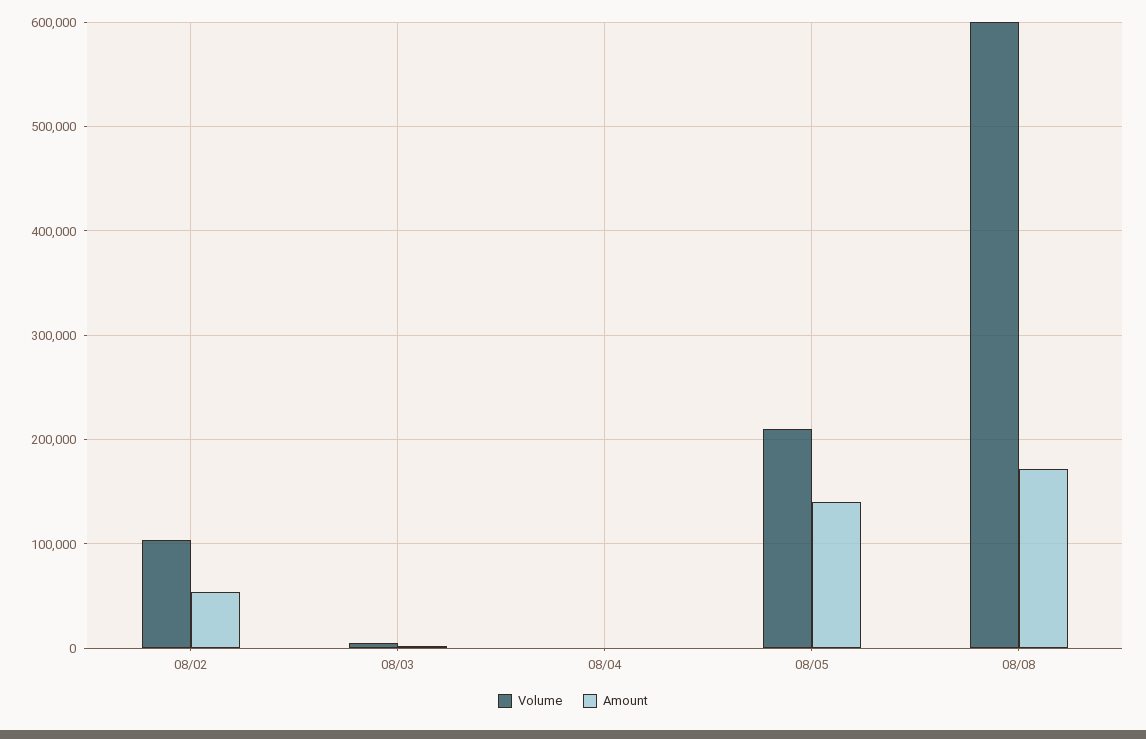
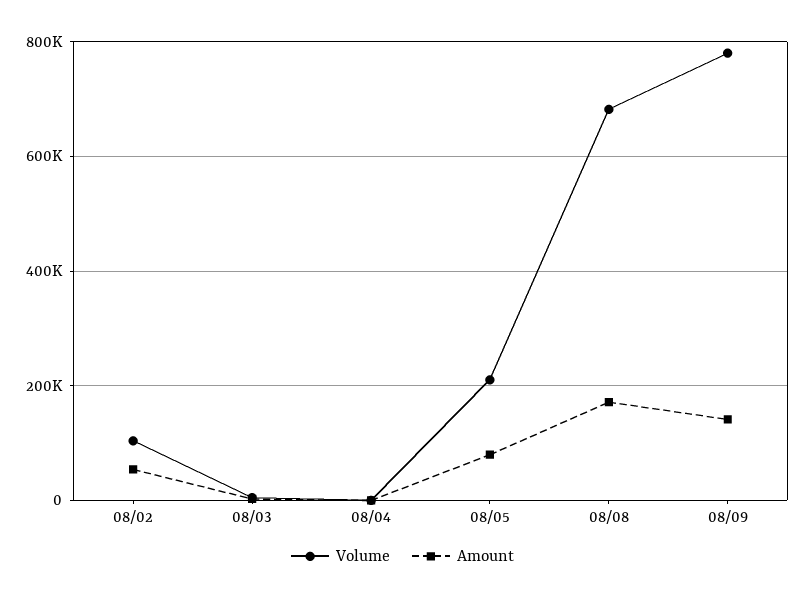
Amount, 08/05: 140000 -> 80000
Volume, 08/08: 600000 -> 680000
Volume, 08/09: none -> 780000
Amount, 08/09: none -> 140000

